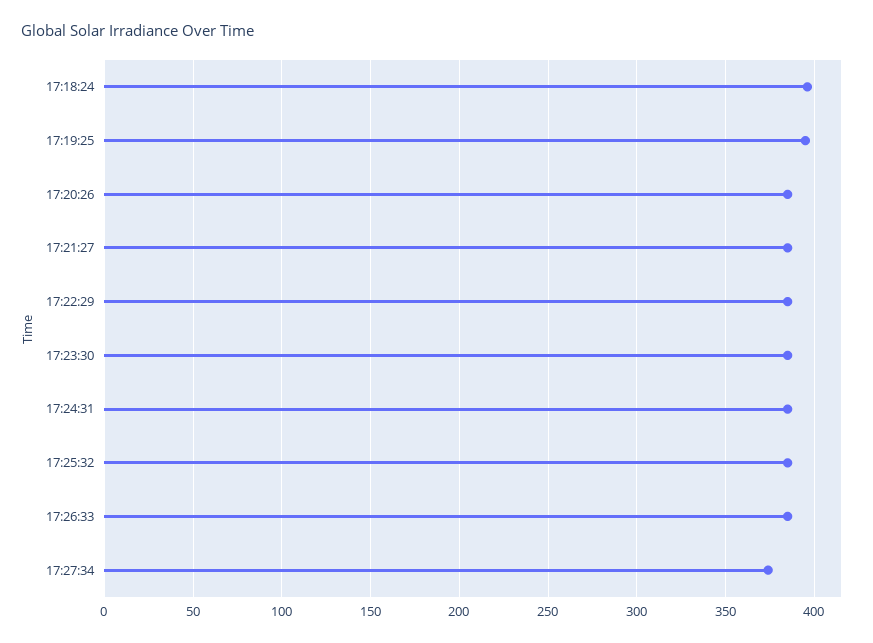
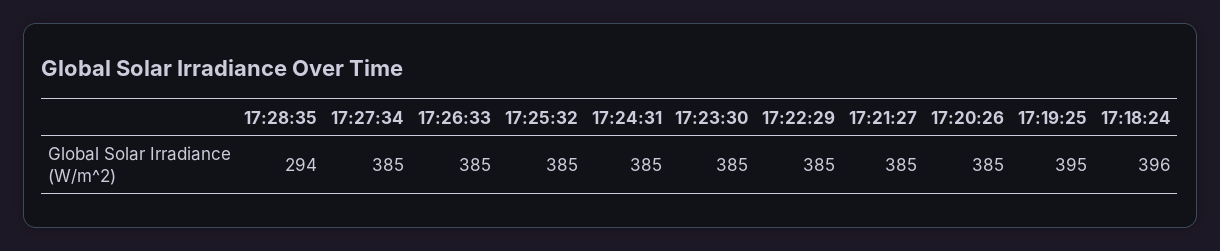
17:27:34: 375 -> 385
17:28:35: none -> 294

